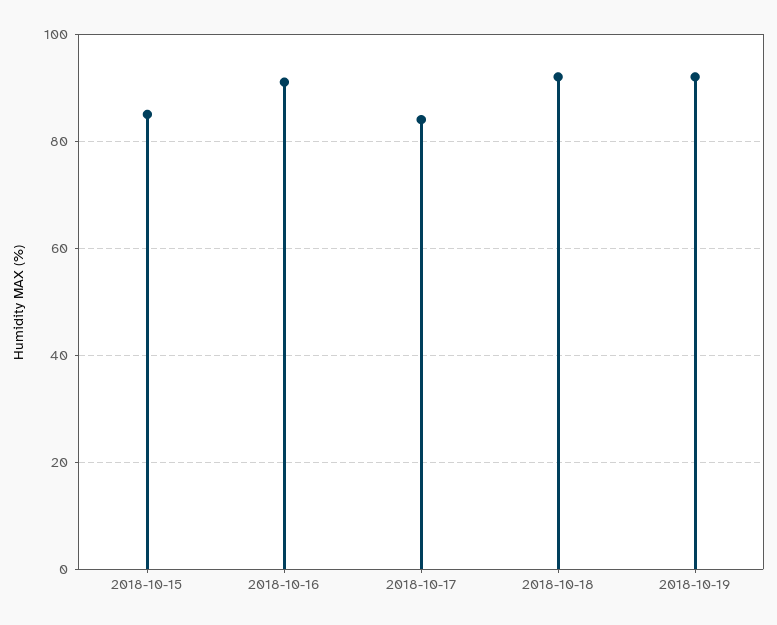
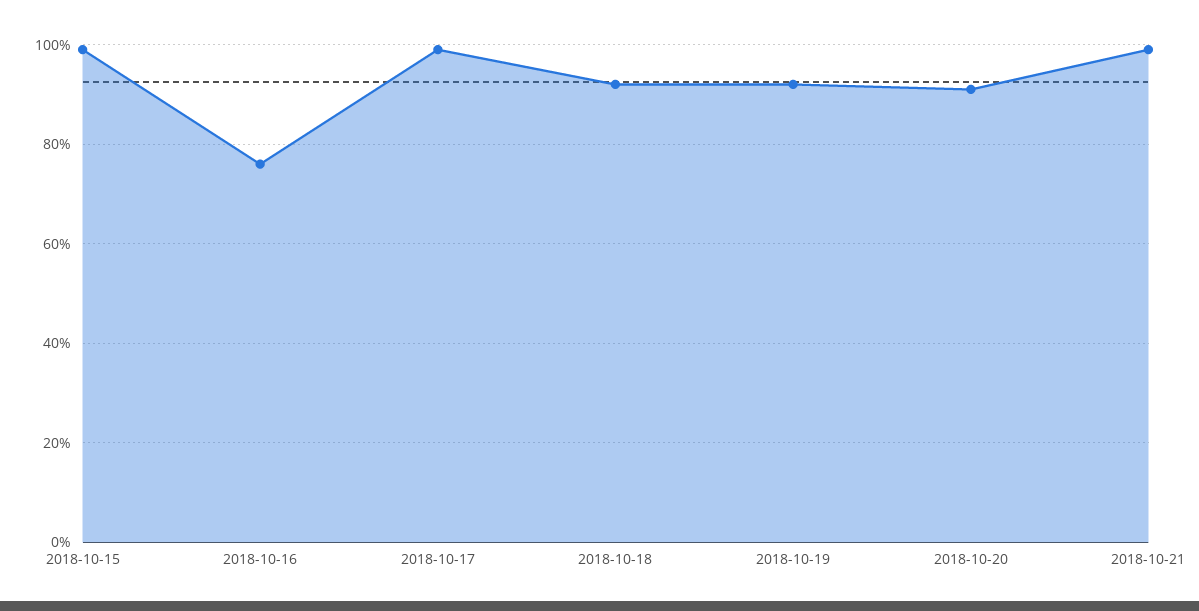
2018-10-15: 85 -> 100
2018-10-16: 90 -> 75
2018-10-17: 85 -> 100
2018-10-20: none -> 90
2018-10-21: none -> 100

